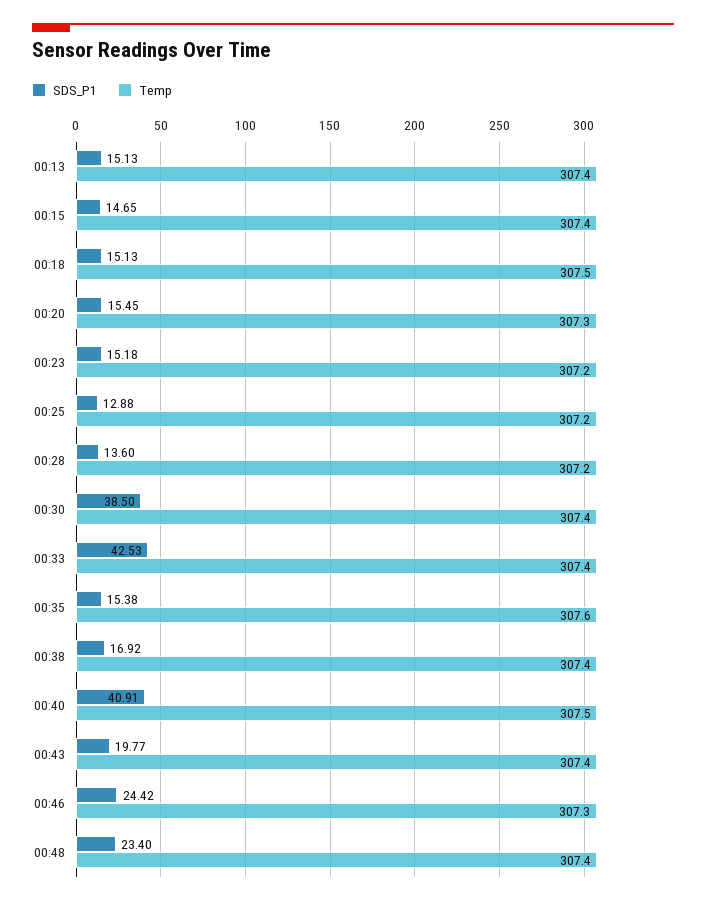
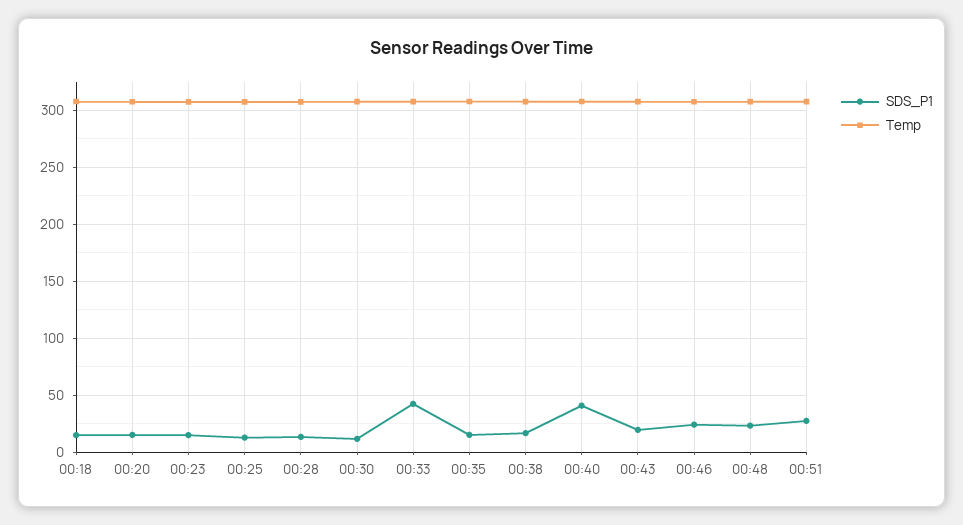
SDS_P1, 00:13: 15.13 -> none
Temp, 00:13: 307.4 -> none
SDS_P1, 00:15: 14.65 -> none
Temp, 00:15: 307.4 -> none
SDS_P1, 00:30: 38.5 -> 10
SDS_P1, 00:51: none -> 30
Temp, 00:51: none -> 310

